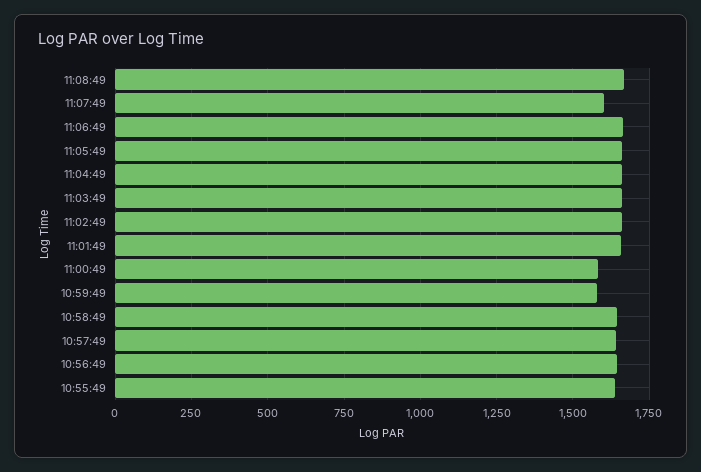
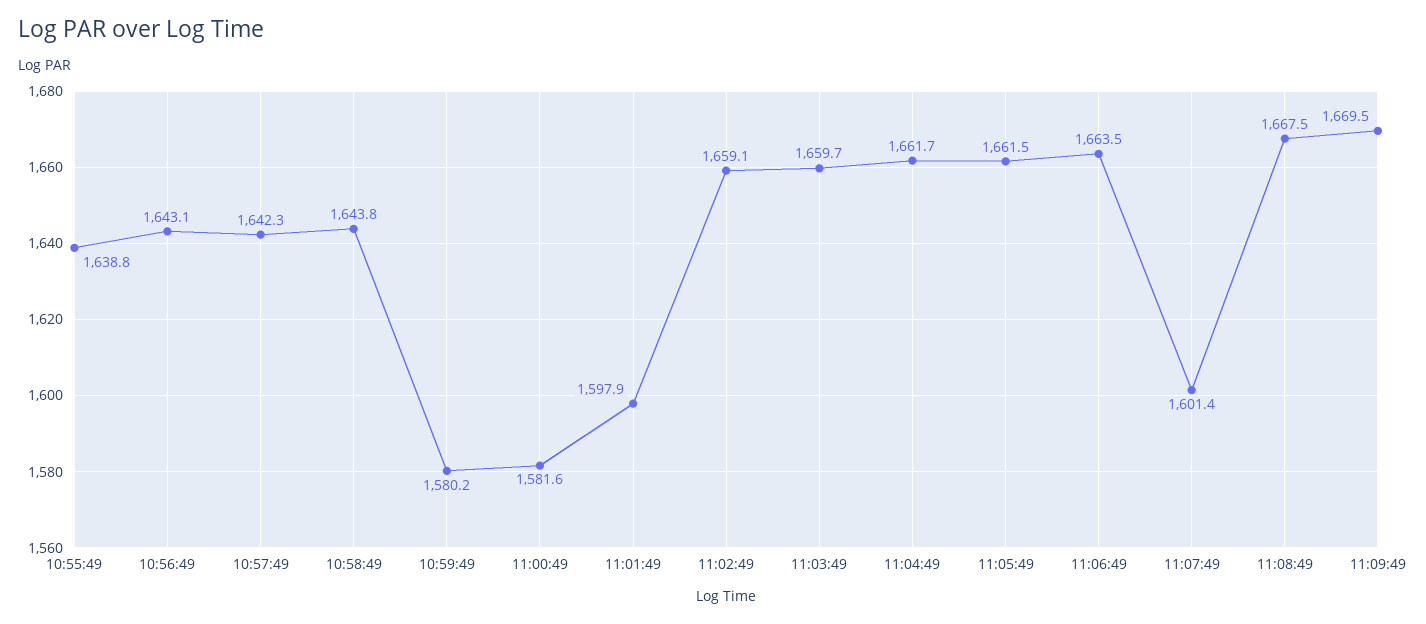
11:01:49: 1650 -> 1597.9
11:09:49: none -> 1669.5

